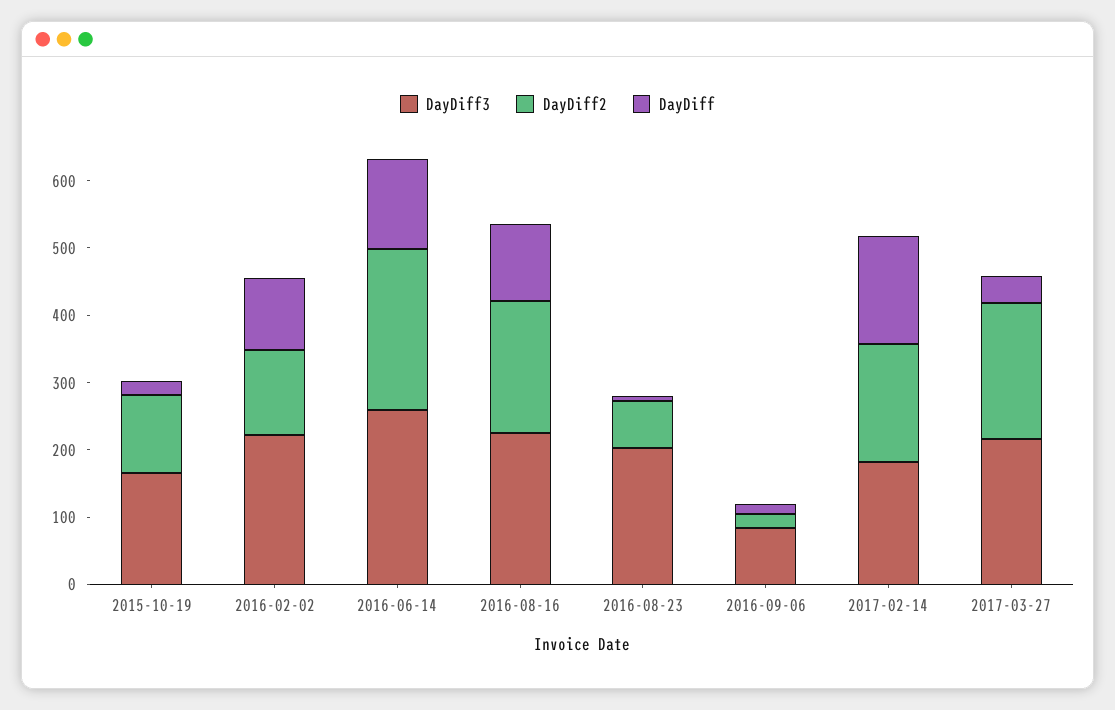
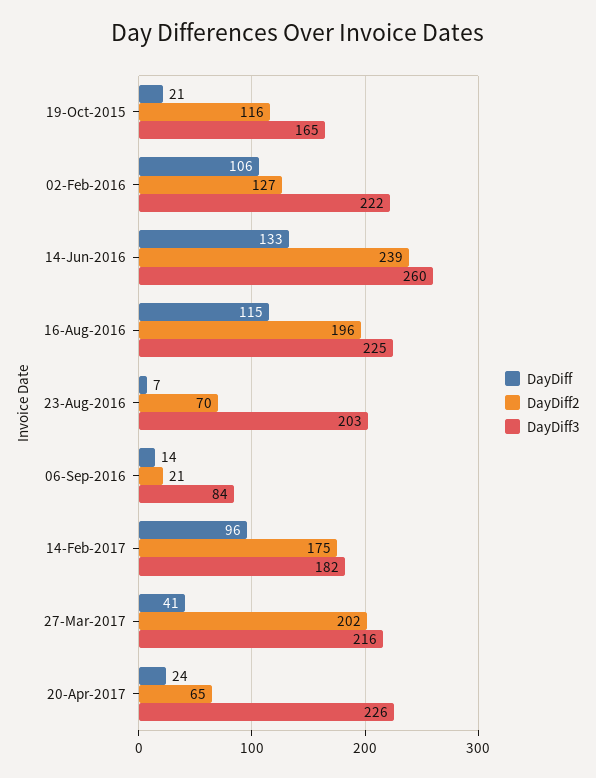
DayDiff, 2017-02-14: 160 -> 96
DayDiff, 20-Apr-2017: none -> 24
DayDiff2, 20-Apr-2017: none -> 65
DayDiff3, 20-Apr-2017: none -> 226

